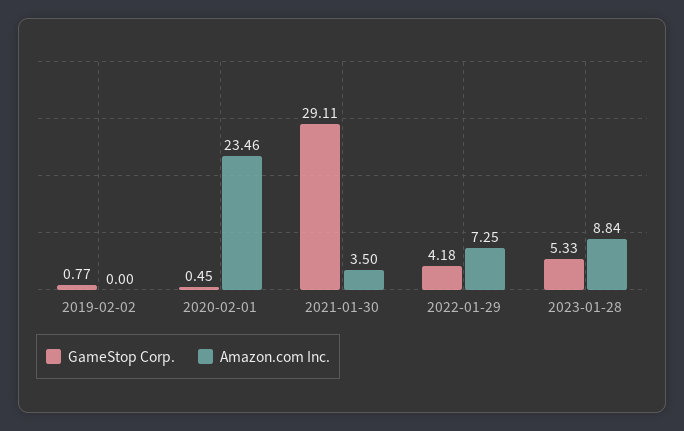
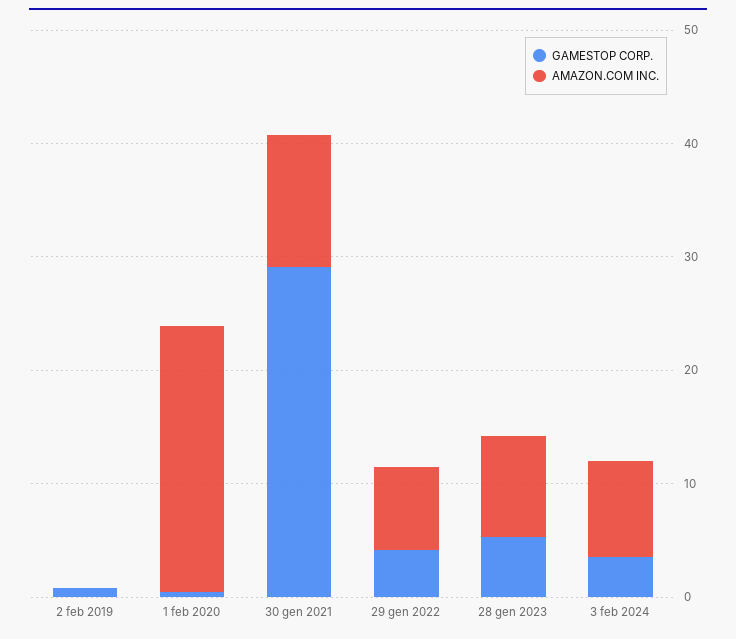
Amazon.com Inc., 2021-01-30: 3.5 -> 12
GameStop Corp., 3 feb 2024: none -> 4
Amazon.com Inc., 3 feb 2024: none -> 8

